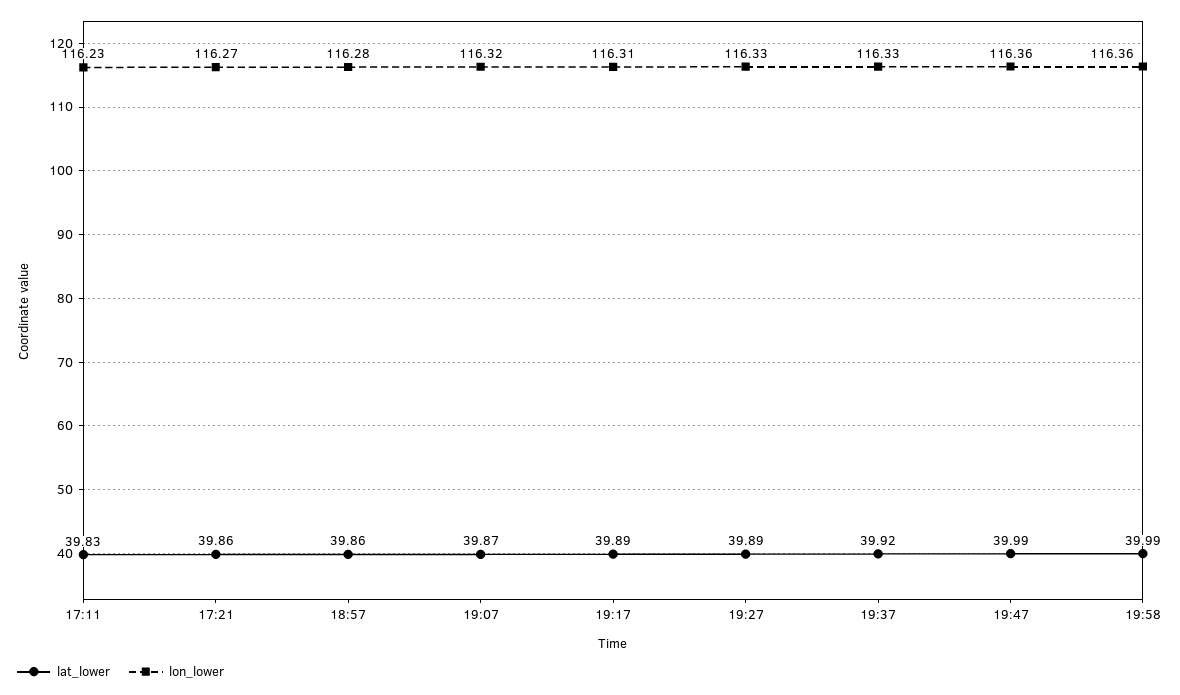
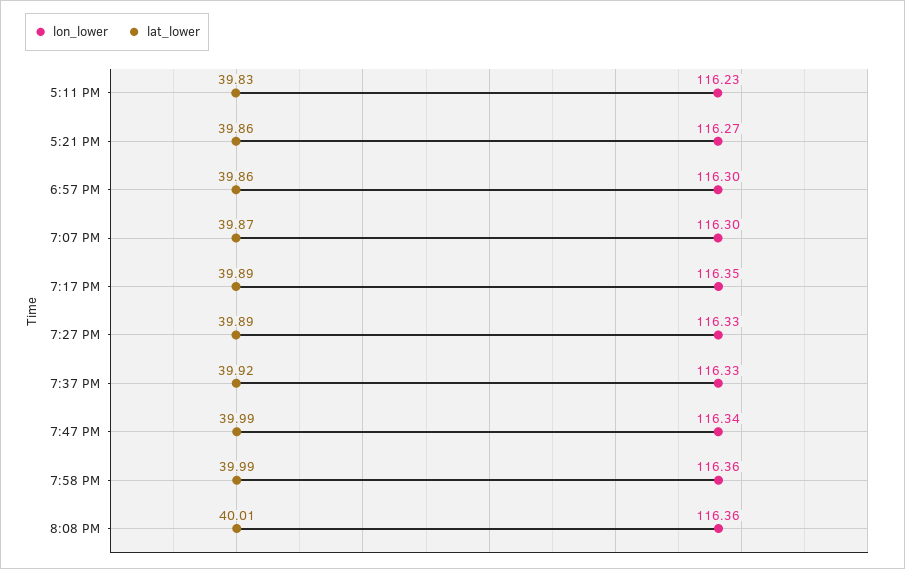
lon_lower, 18:57: 116.28 -> 116.3
lon_lower, 19:07: 116.32 -> 116.3
lon_lower, 19:17: 116.31 -> 116.35
lon_lower, 19:47: 116.36 -> 116.34
lon_lower, 8:08 PM: none -> 116.36
lat_lower, 8:08 PM: none -> 40.01

